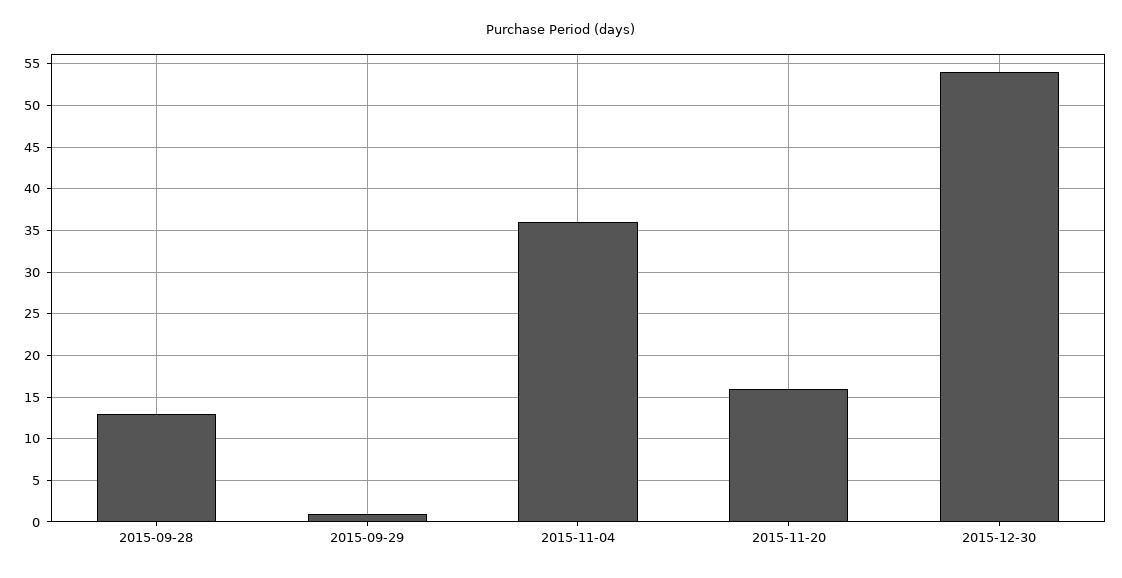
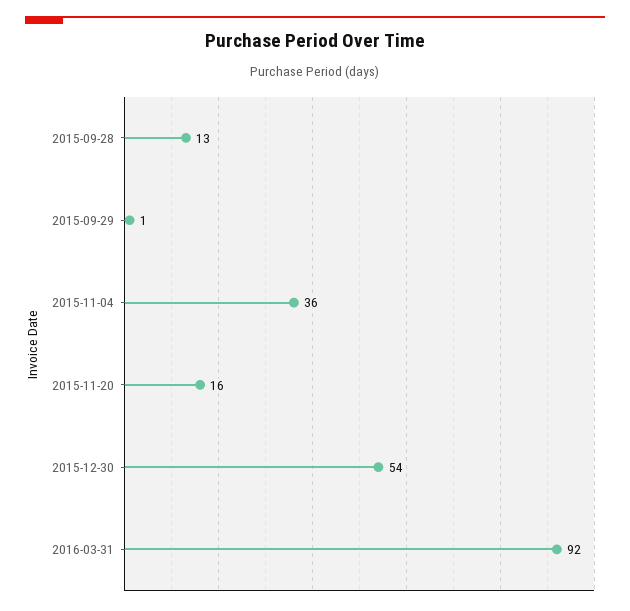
2016-03-31: none -> 92

